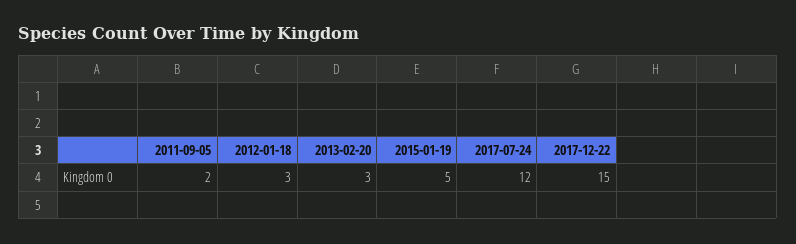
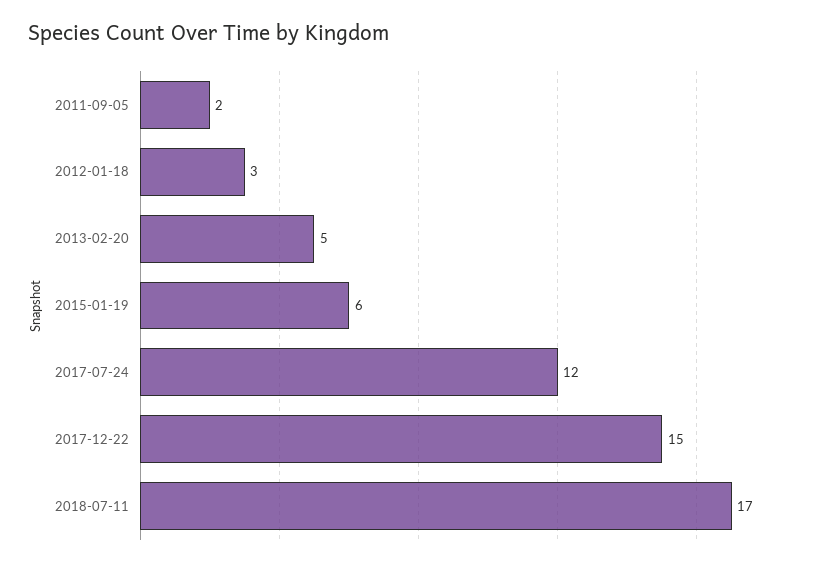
2013-02-20: 3 -> 5
2015-01-19: 5 -> 6
2018-07-11: none -> 17

